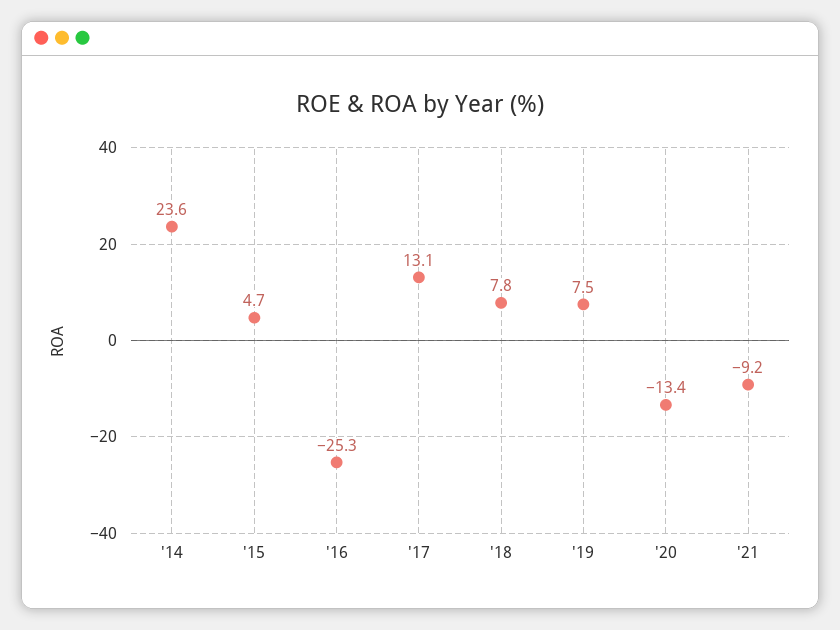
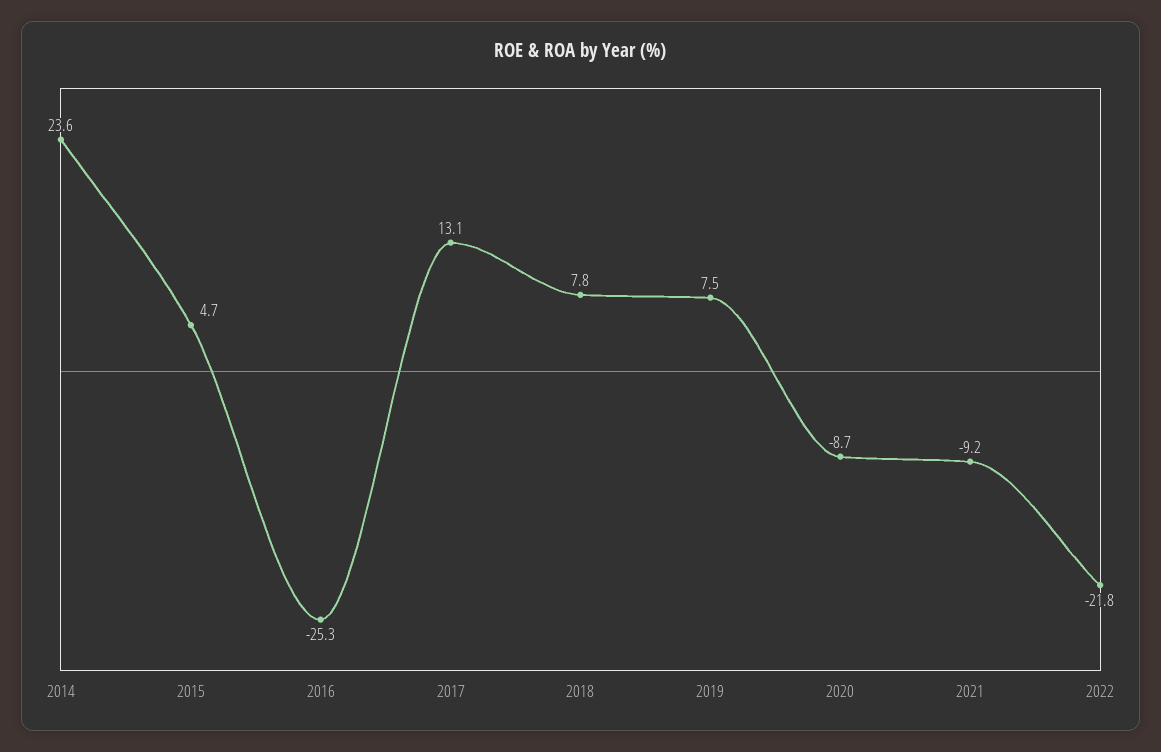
'20: -13.4 -> -8.7
2022: none -> -21.8

